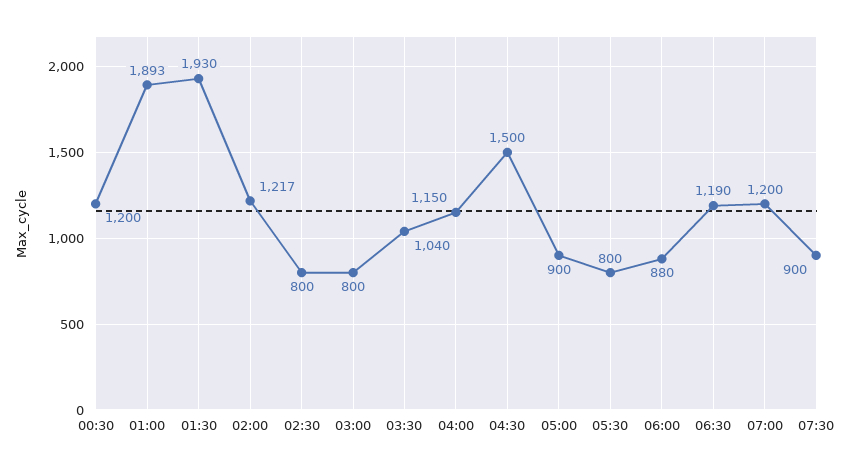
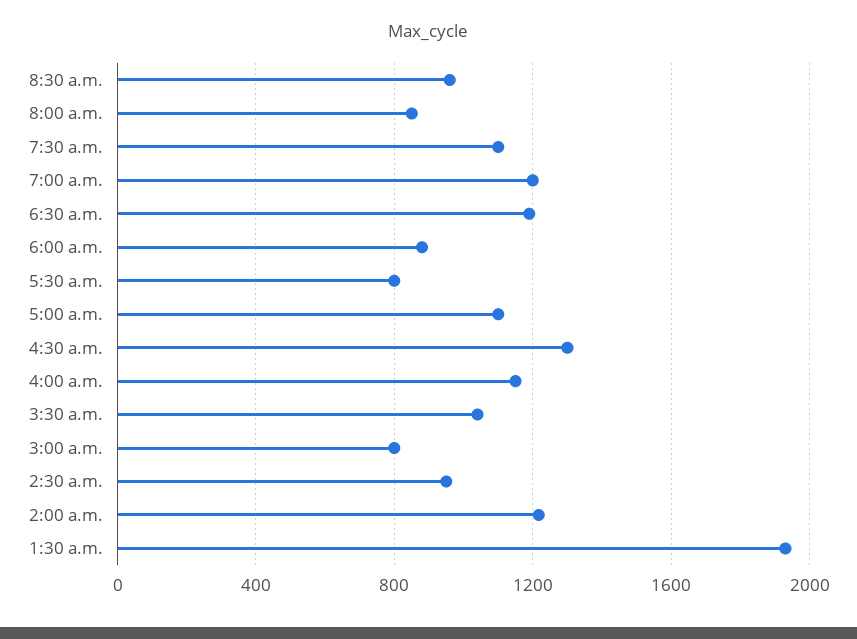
00:30: 1200 -> none
01:00: 1893 -> none
02:30: 800 -> 950
04:30: 1500 -> 1300
05:00: 900 -> 1100
07:30: 900 -> 1100
8:30 a.m.: none -> 950
8:00 a.m.: none -> 850

